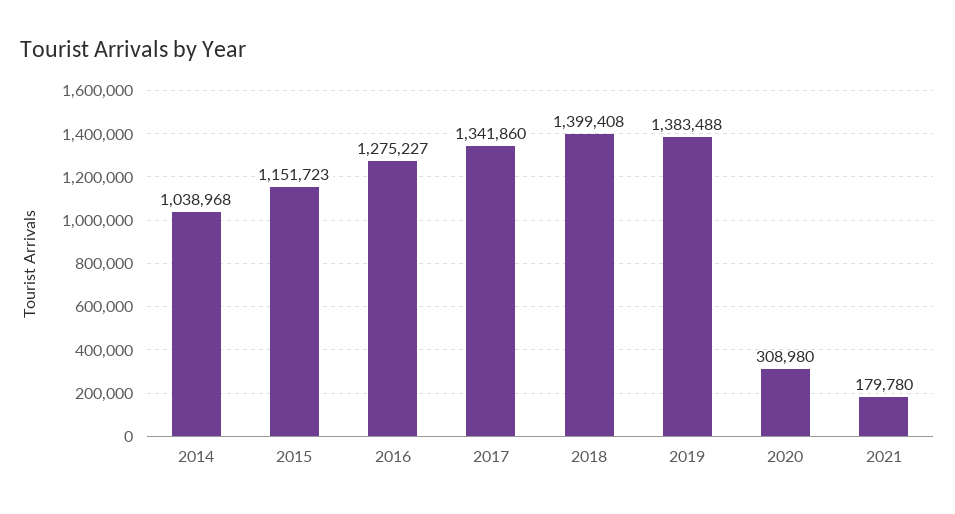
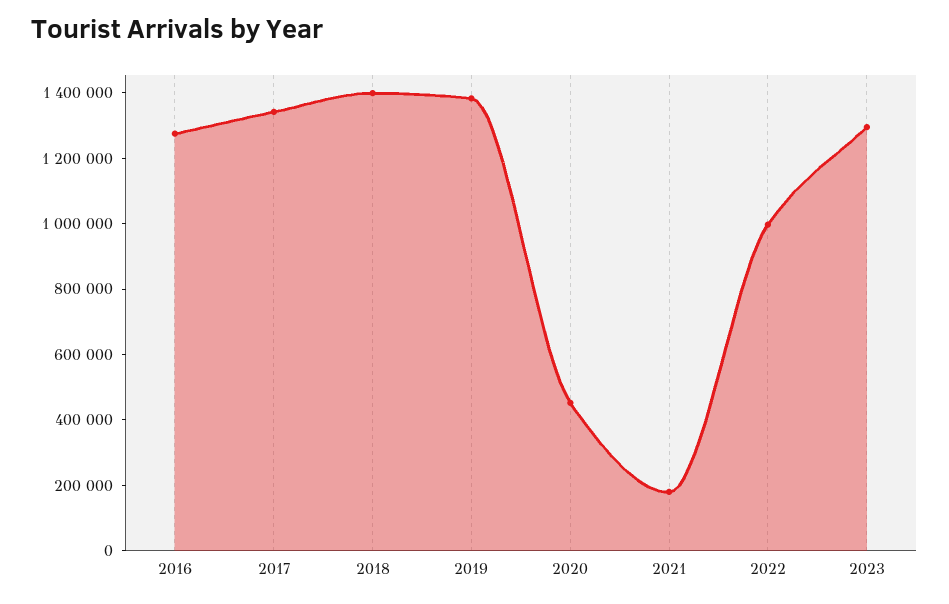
2014: 1038968 -> none
2015: 1151723 -> none
2020: 308980 -> 450000
2022: none -> 1000000
2023: none -> 1300000

